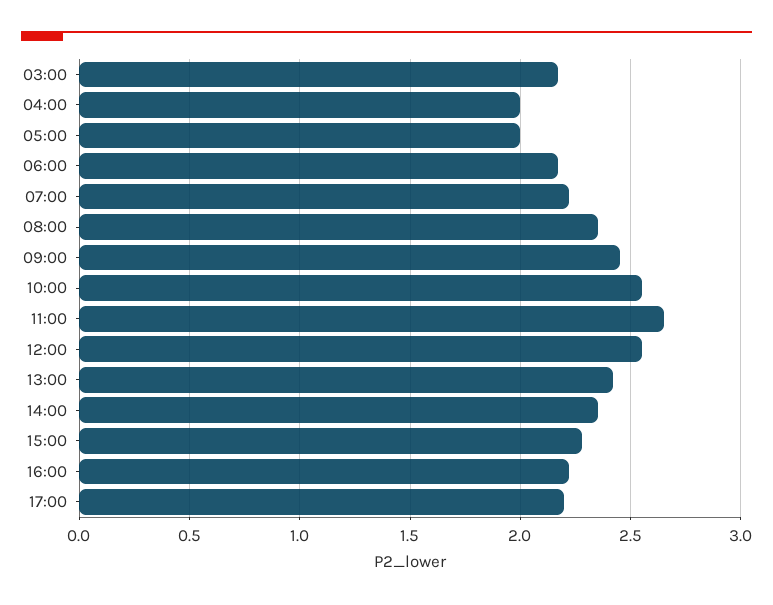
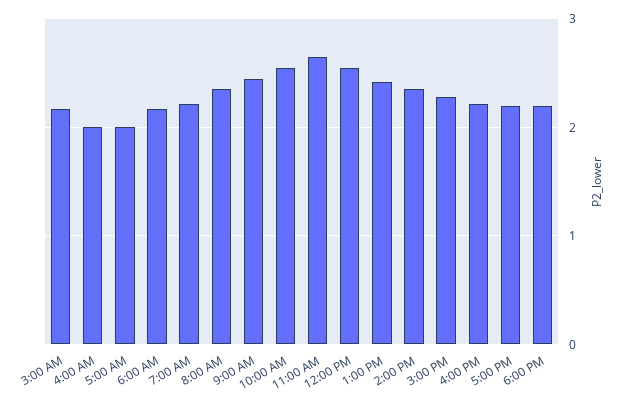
6:00 PM: none -> 2.2

